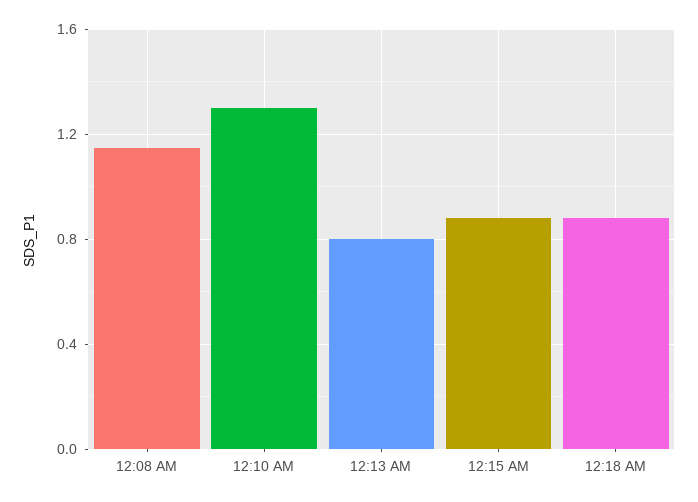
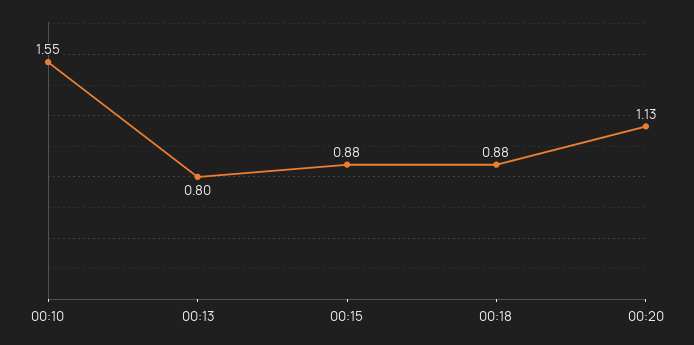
12:08 AM: 1.15 -> none
12:10 AM: 1.3 -> 1.55
00:20: none -> 1.13

